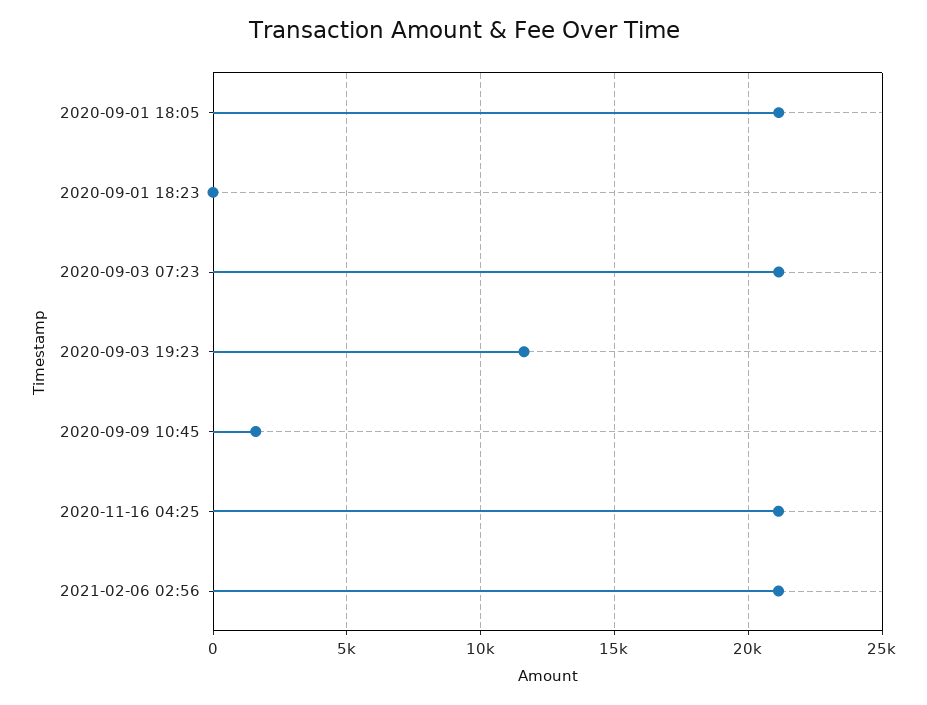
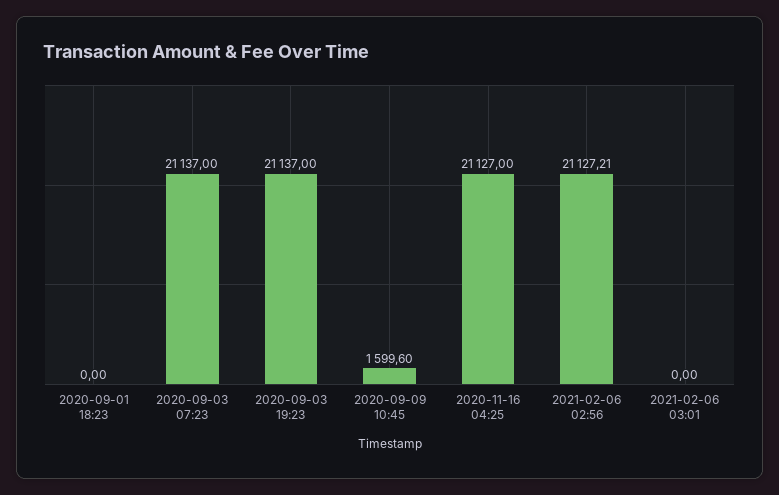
2020-09-01 18:05: 21000 -> none
2020-09-03 19:23: 11500 -> 21137
2021-02-06 03:01: none -> 0

